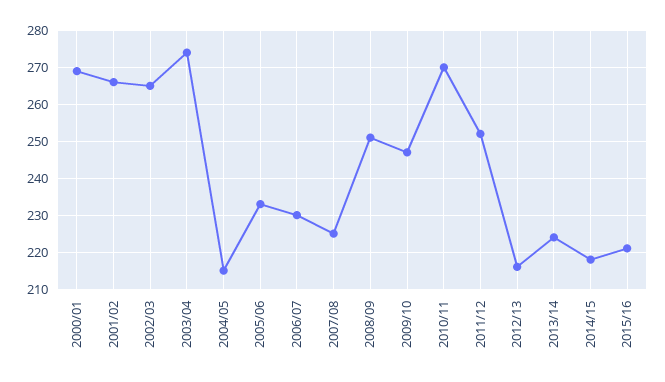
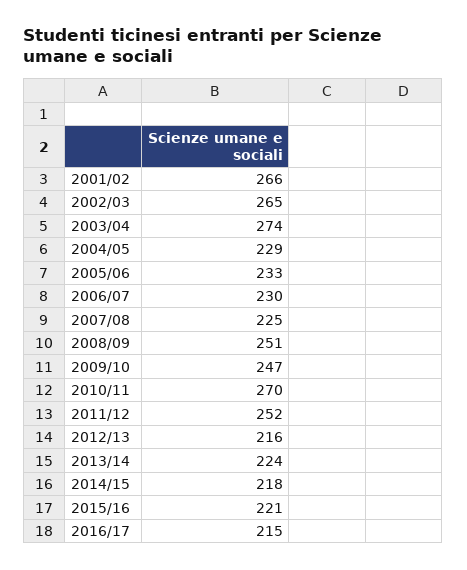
2000/01: 270 -> none
2004/05: 215 -> 229
2016/17: none -> 215

